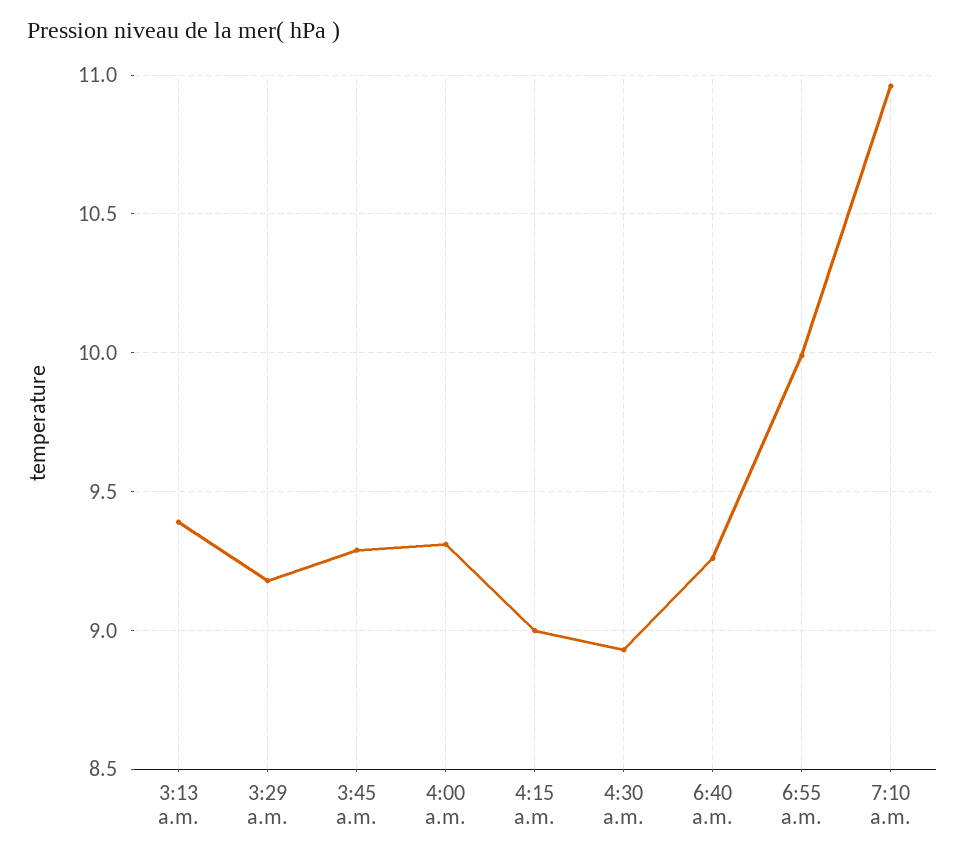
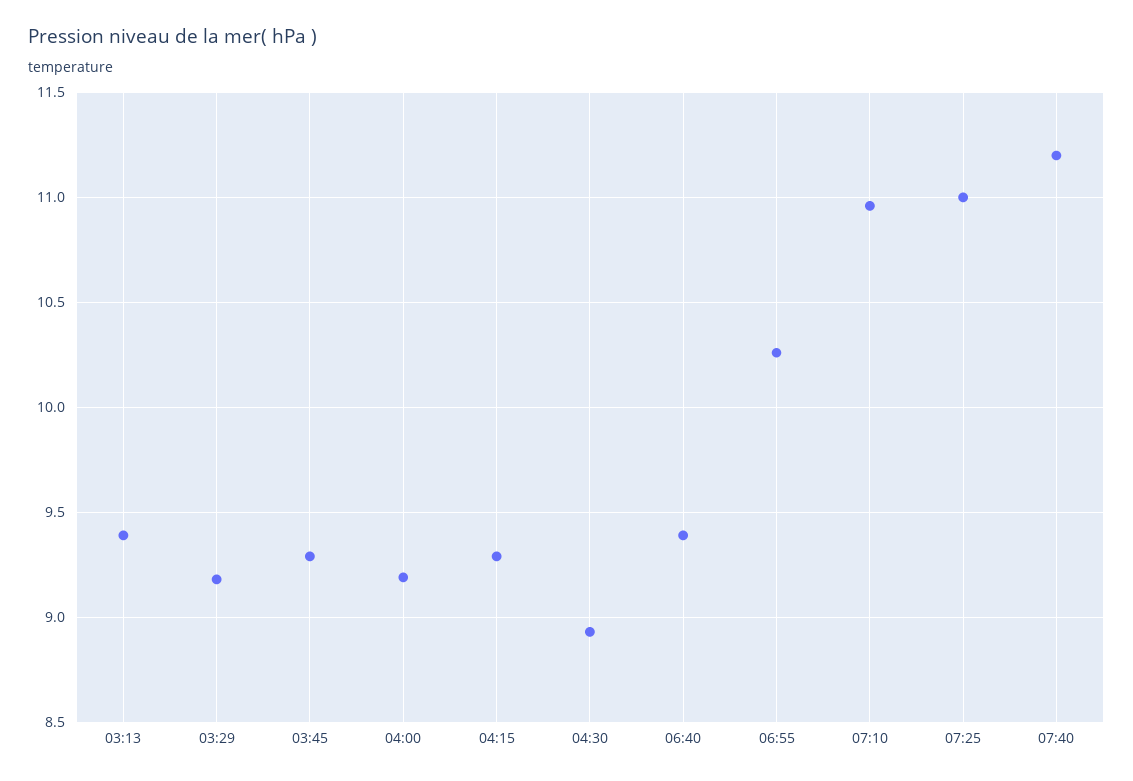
4:00 a.m.: 9.3 -> 9.2
4:15 a.m.: 9 -> 9.3
6:40 a.m.: 9.25 -> 9.4
6:55 a.m.: 10 -> 10.25
07:25: none -> 11
07:40: none -> 11.2

